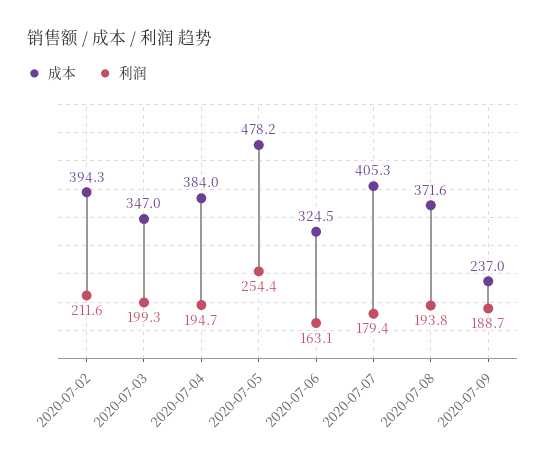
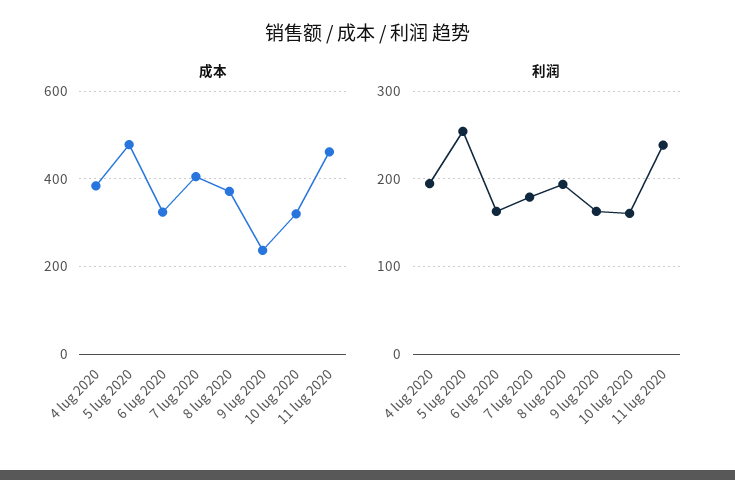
成本, 2020-07-02: 394.3 -> none
利润, 2020-07-02: 211.6 -> none
成本, 2020-07-03: 347 -> none
利润, 2020-07-03: 199.3 -> none
利润, 2020-07-09: 188.7 -> 160
成本, 10 lug 2020: none -> 320
成本, 11 lug 2020: none -> 460
利润, 10 lug 2020: none -> 160
利润, 11 lug 2020: none -> 240

